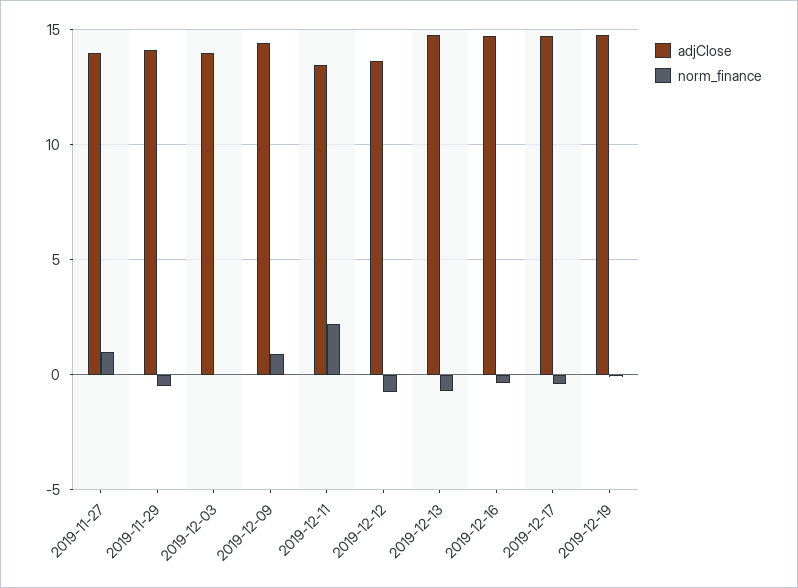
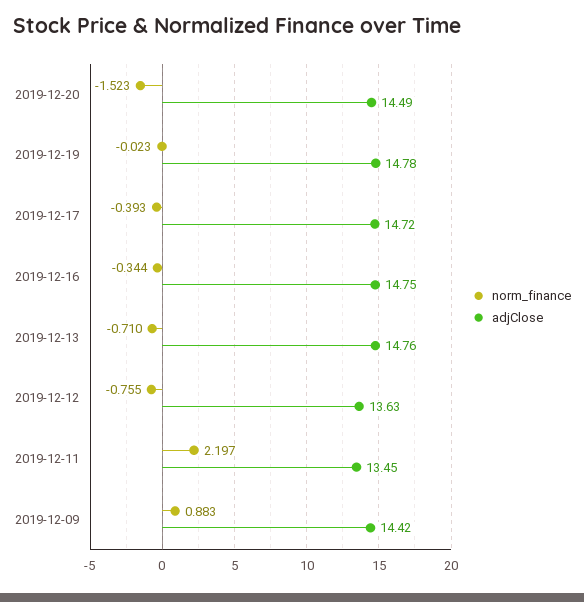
adjClose, 2019-11-27: 14 -> none
norm_finance, 2019-11-27: 1 -> none
adjClose, 2019-11-29: 14 -> none
norm_finance, 2019-11-29: -0.5 -> none
adjClose, 2019-12-03: 14 -> none
norm_finance, 2019-12-03: 0 -> none
norm_finance, 2019-12-20: none -> -1.523
adjClose, 2019-12-20: none -> 14.49

